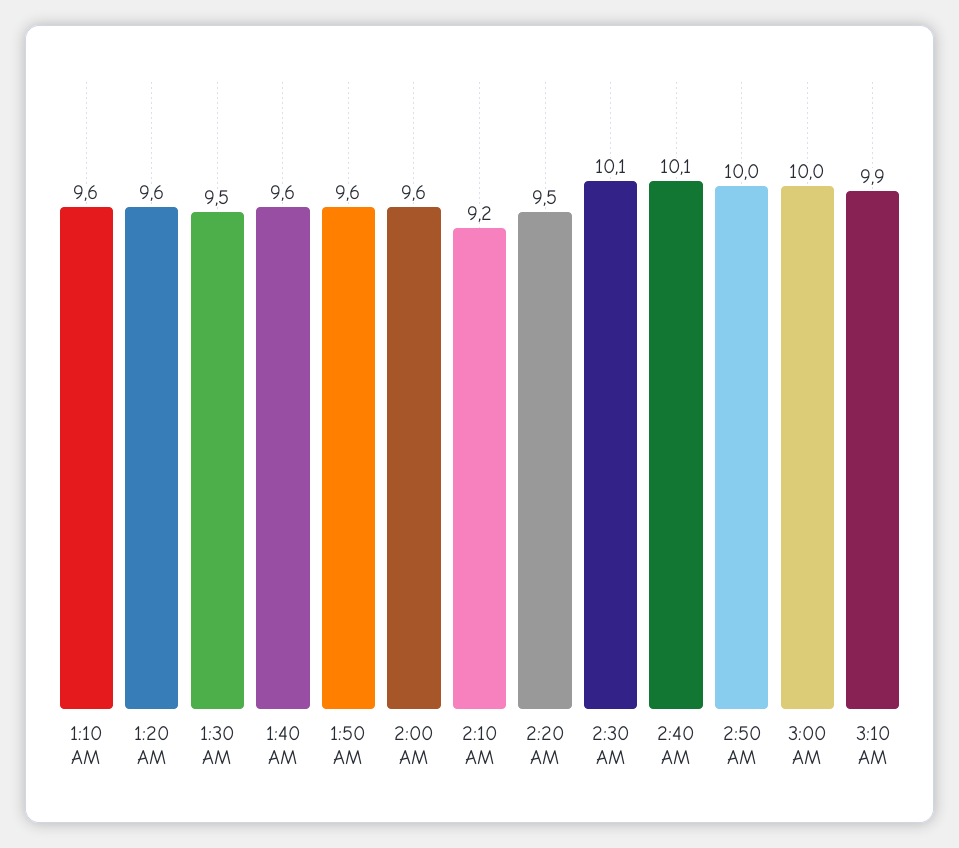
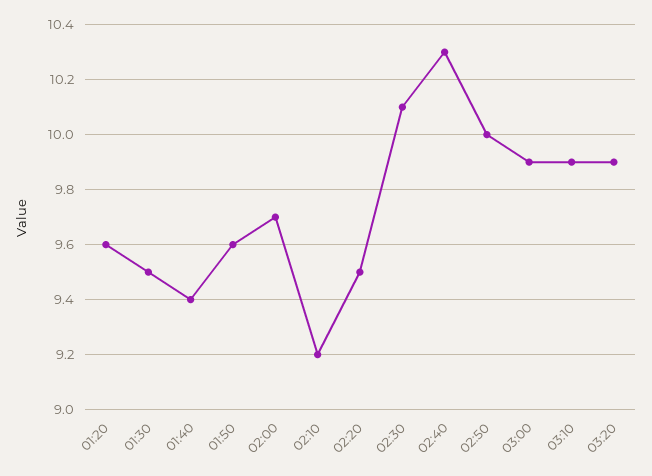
1:10 AM: 9.6 -> none
1:40 AM: 9.6 -> 9.4
2:00 AM: 9.6 -> 9.7
2:40 AM: 10.1 -> 10.3
3:00 AM: 10 -> 9.9
03:20: none -> 9.9

